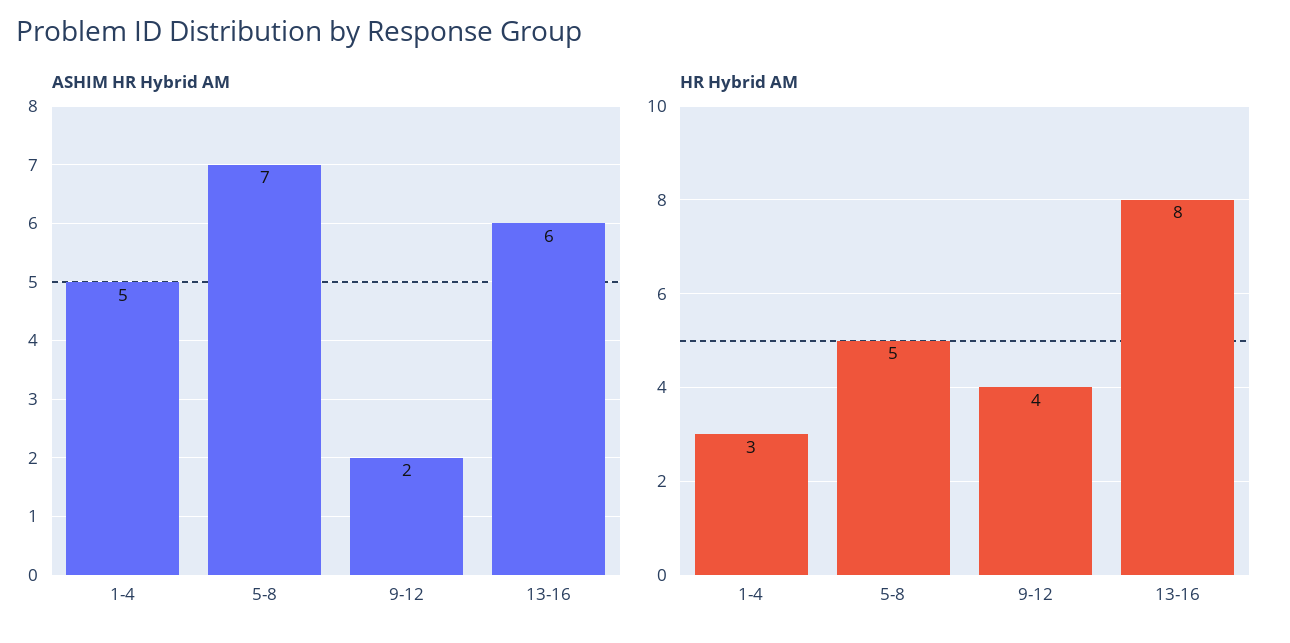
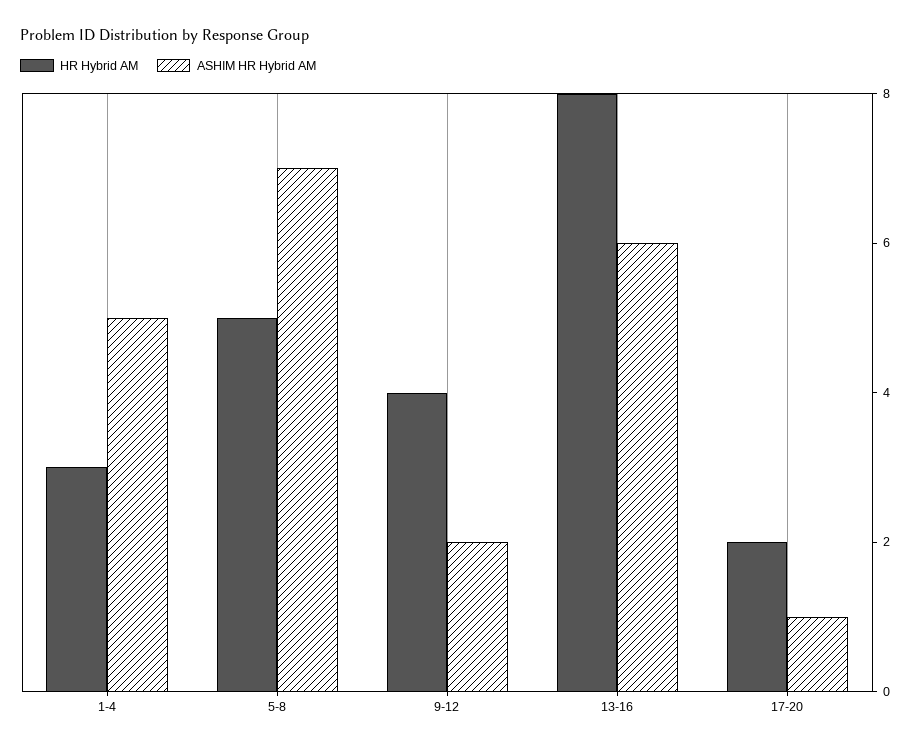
HR Hybrid AM, 17-20: none -> 2
ASHIM HR Hybrid AM, 17-20: none -> 1

